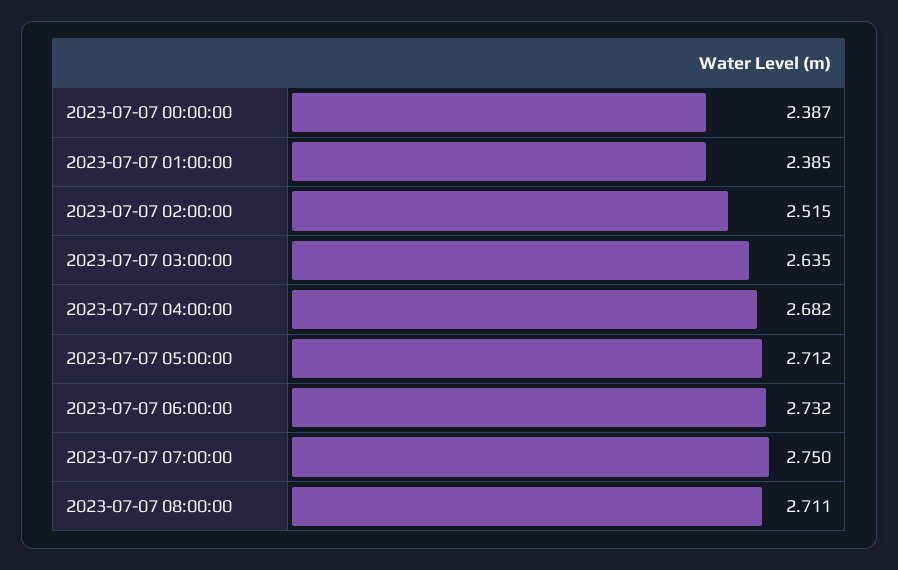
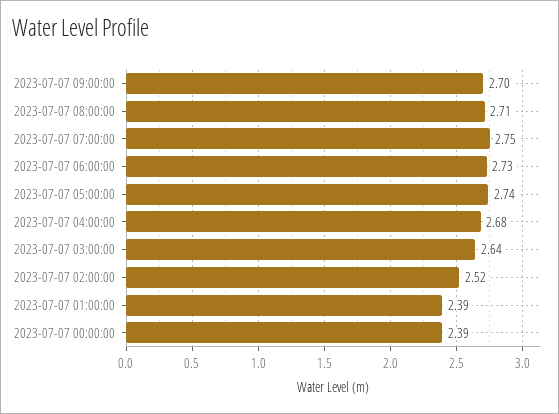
2023-07-07 05:00:00: 2.712 -> 2.74
2023-07-07 09:00:00: none -> 2.7

